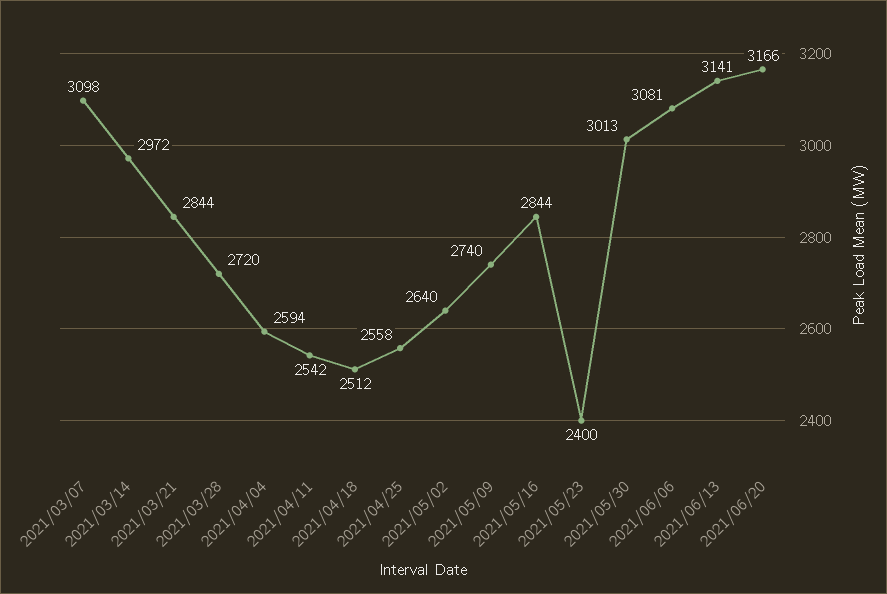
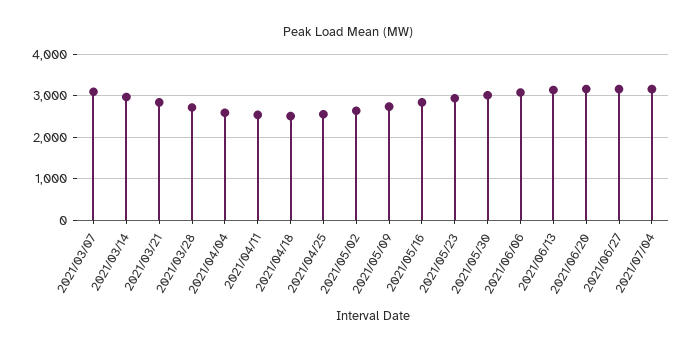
2021/05/23: 2400 -> 3000
2021/06/27: none -> 3200
2021/07/04: none -> 3200

